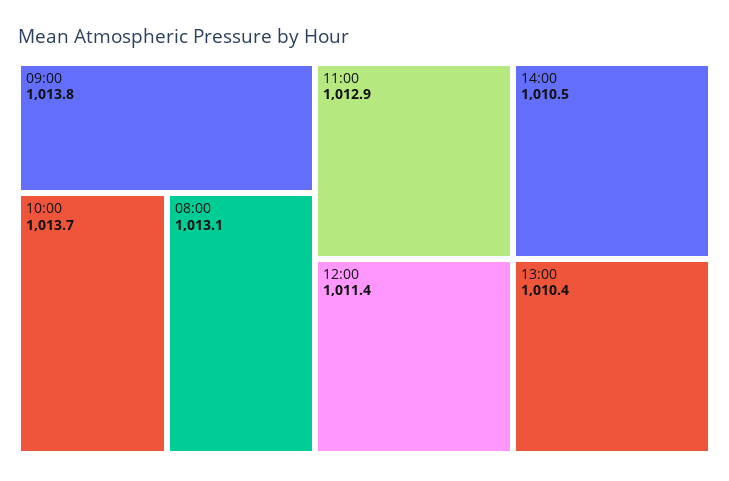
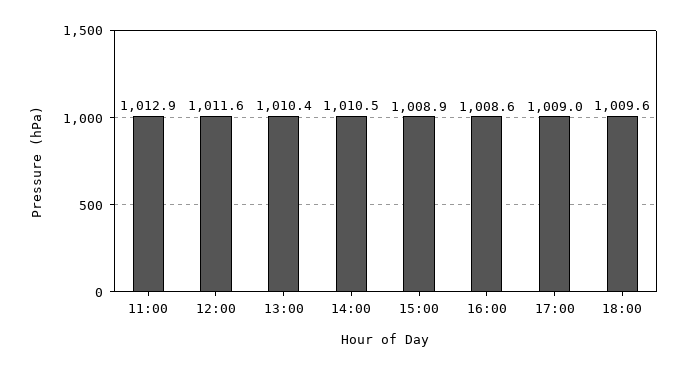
09:00: 1013.8 -> none
10:00: 1013.7 -> none
08:00: 1013.1 -> none
12:00: 1011.4 -> 1011.6
15:00: none -> 1008.9
16:00: none -> 1008.6
17:00: none -> 1009
18:00: none -> 1009.6

